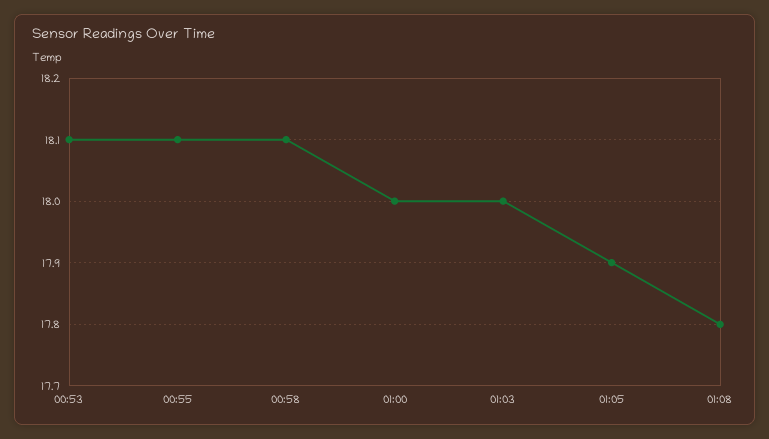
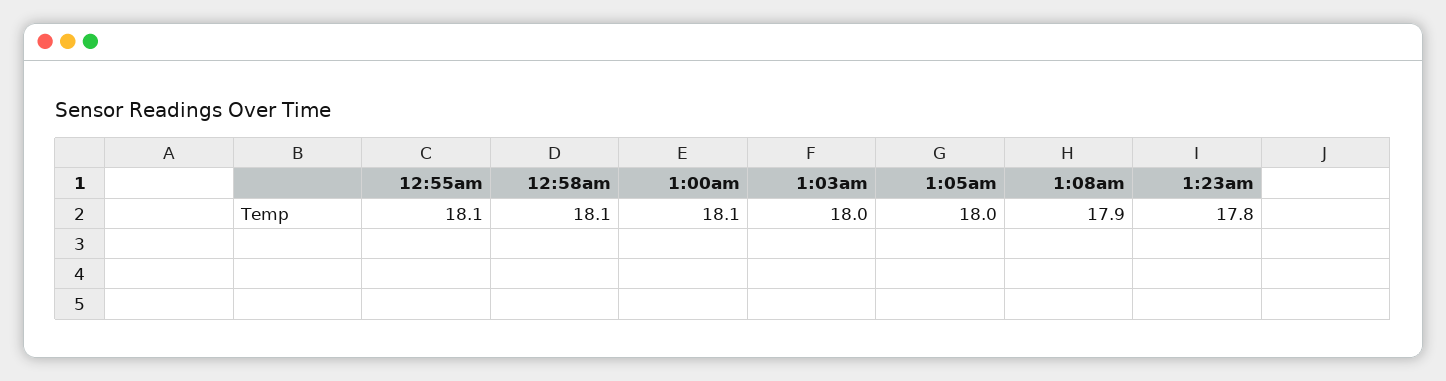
00:53: 18.1 -> none
01:00: 18 -> 18.1
01:05: 17.9 -> 18
01:08: 17.8 -> 17.9
1:23am: none -> 17.8

